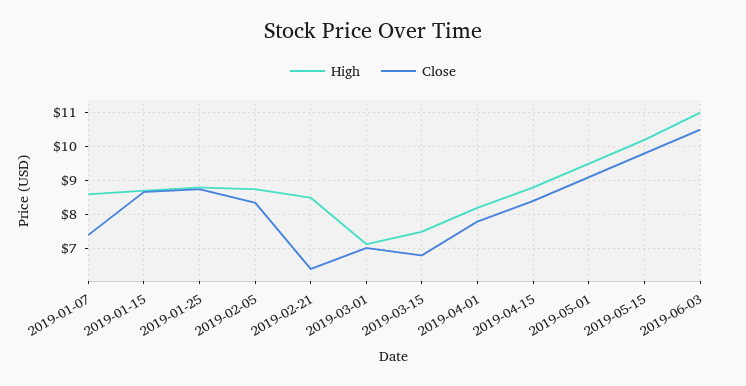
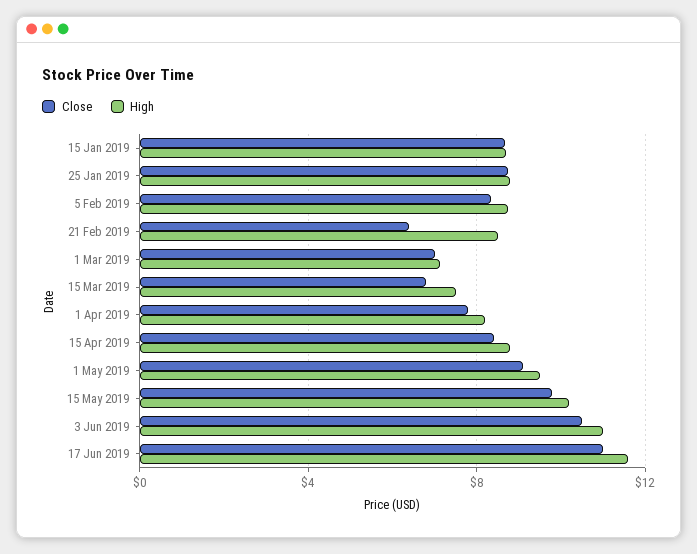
High, 2019-01-07: 8.6 -> none
Close, 2019-01-07: 7.4 -> none
Close, 17 Jun 2019: none -> 11
High, 17 Jun 2019: none -> 11.5

